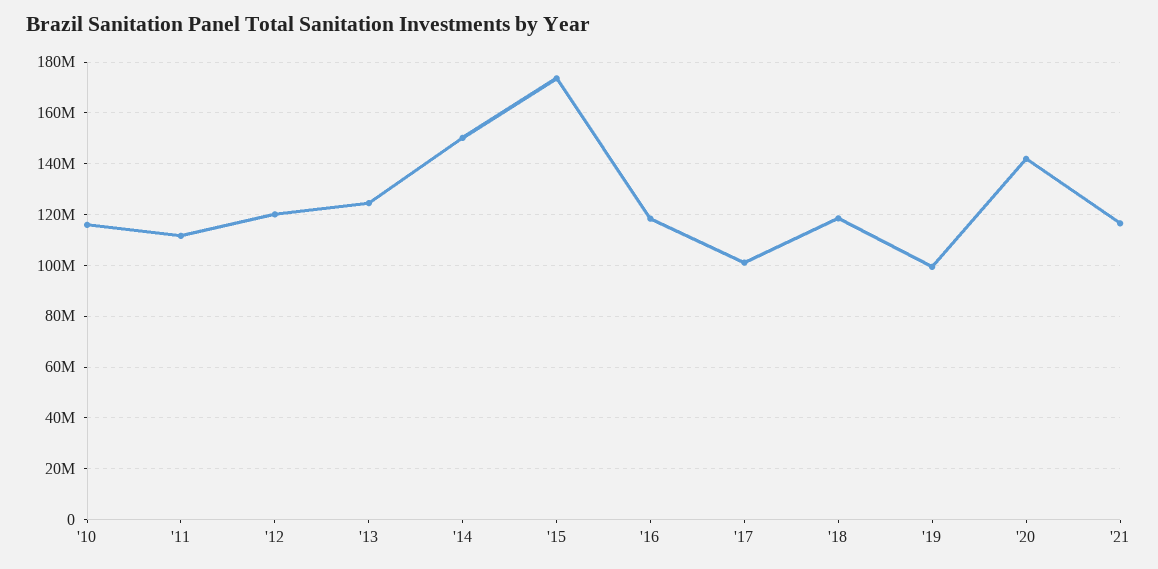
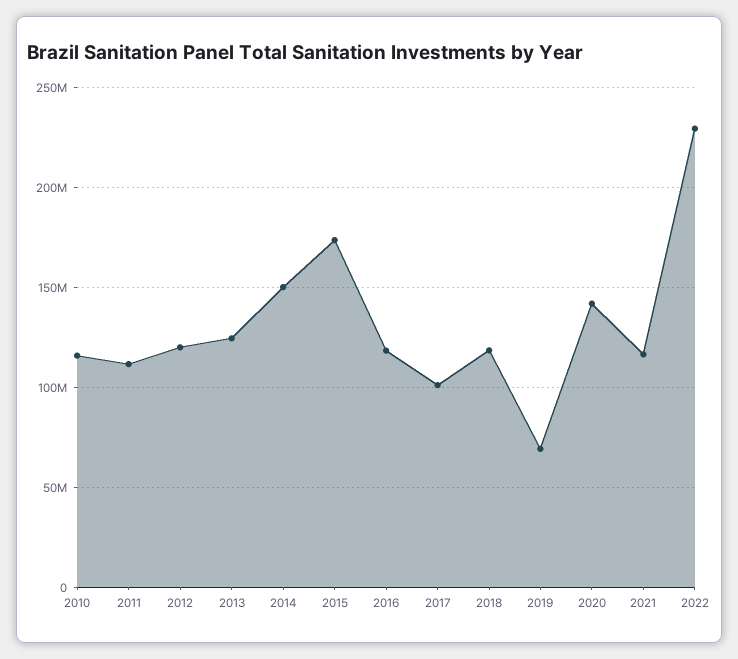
'19: 100000000 -> 70000000
2022: none -> 230000000

